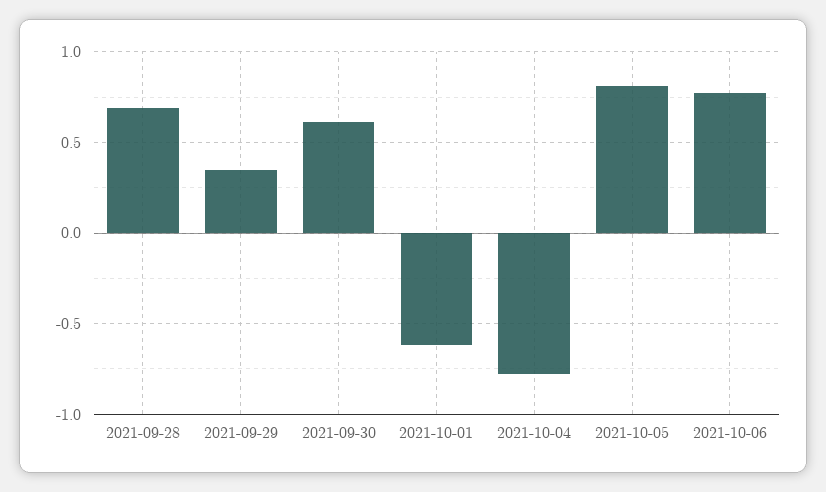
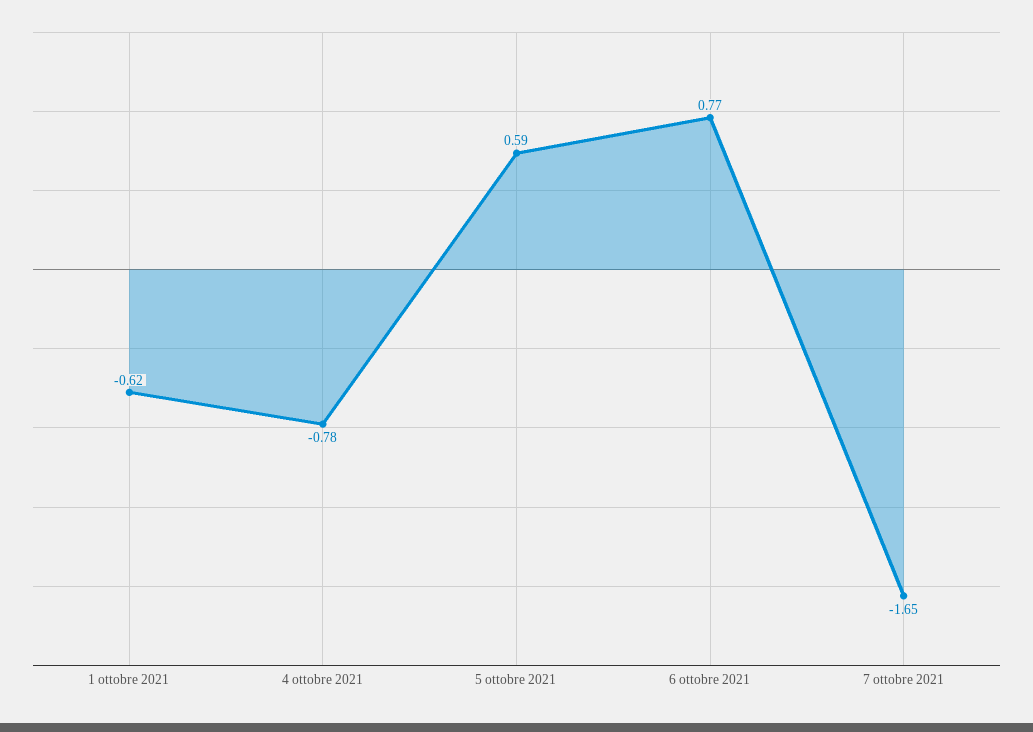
2021-09-28: 0.7 -> none
2021-09-29: 0.35 -> none
2021-09-30: 0.6 -> none
2021-10-05: 0.8 -> 0.59
7 ottobre 2021: none -> -1.65

